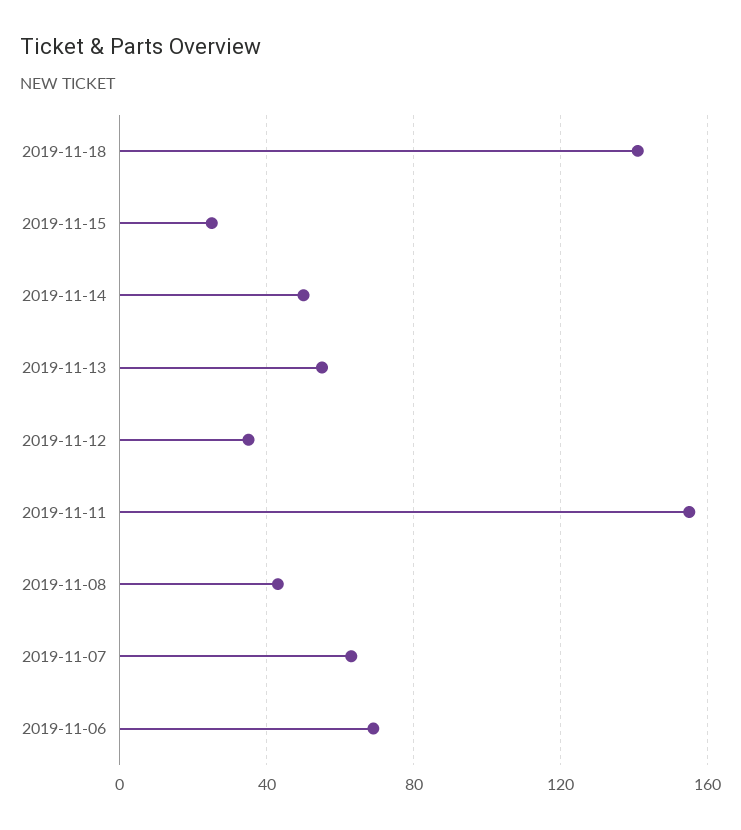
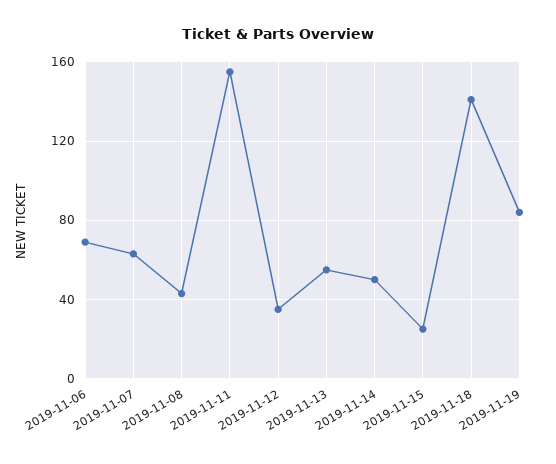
2019-11-19: none -> 85

